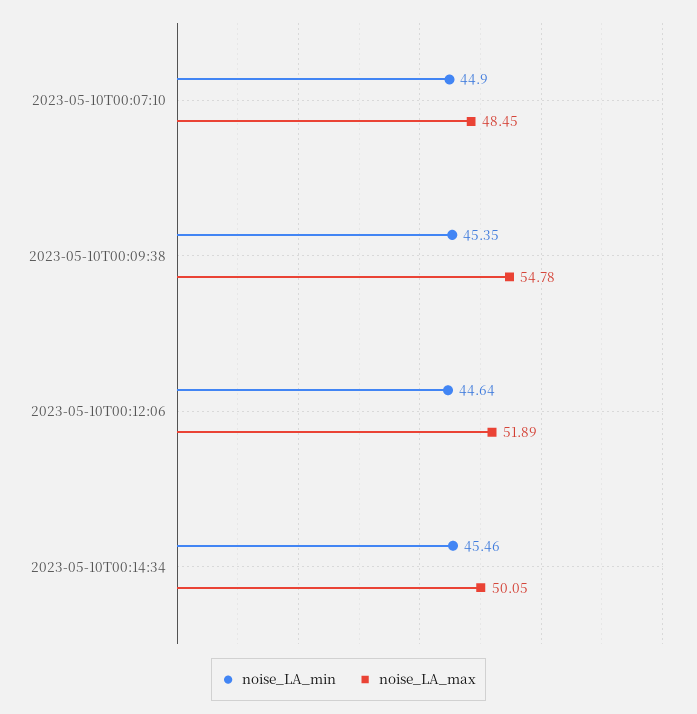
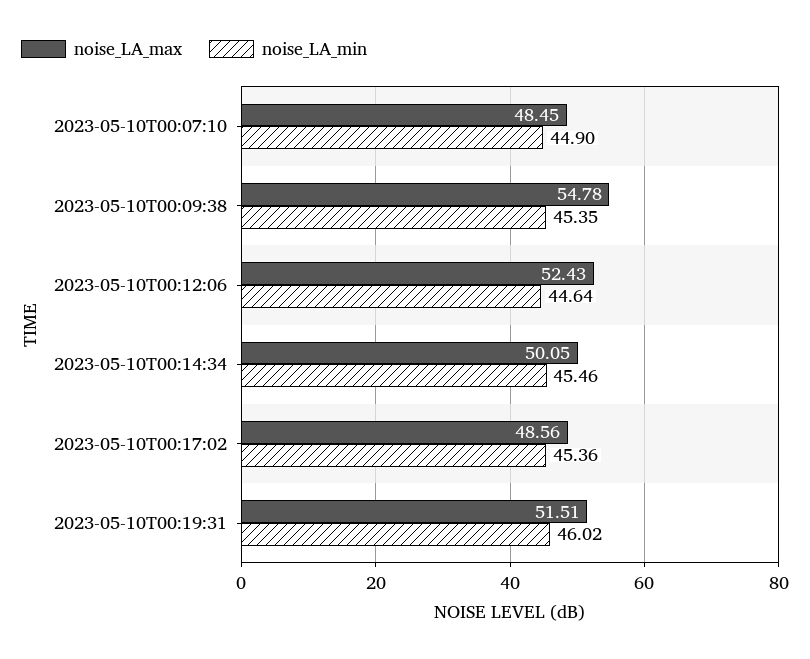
noise_LA_max, 2023-05-10T00:12:06: 51.89 -> 52.43
noise_LA_max, 2023-05-10T00:17:02: none -> 48.56
noise_LA_min, 2023-05-10T00:17:02: none -> 45.36
noise_LA_max, 2023-05-10T00:19:31: none -> 51.51
noise_LA_min, 2023-05-10T00:19:31: none -> 46.02

